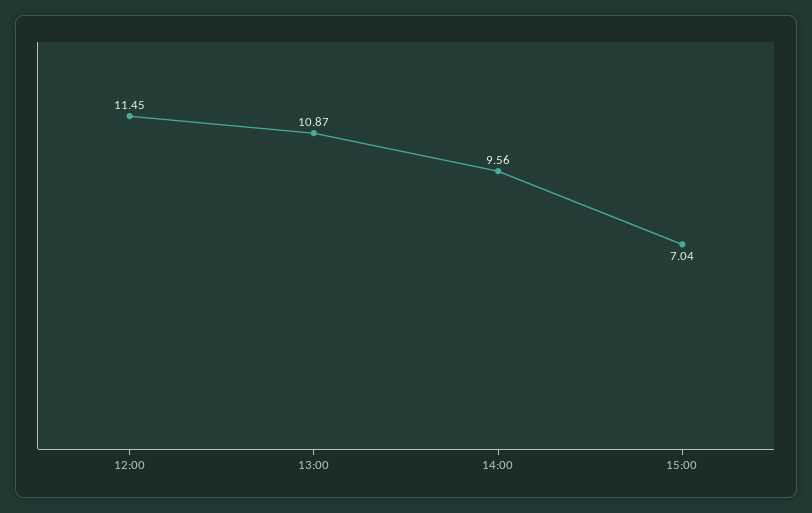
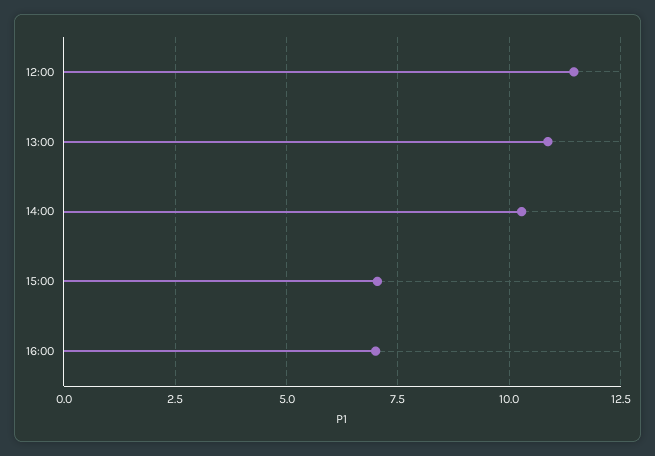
14:00: 9.56 -> 10.25
16:00: none -> 7

